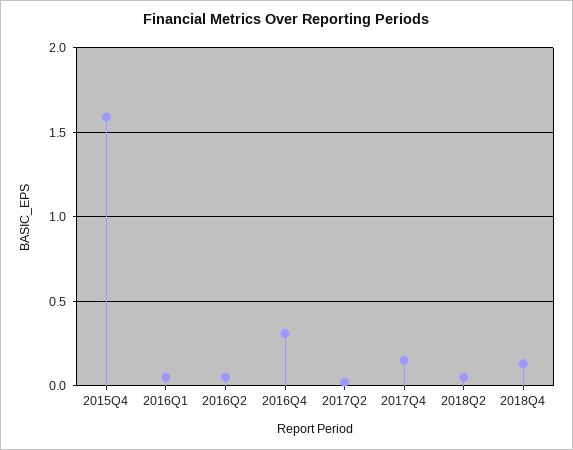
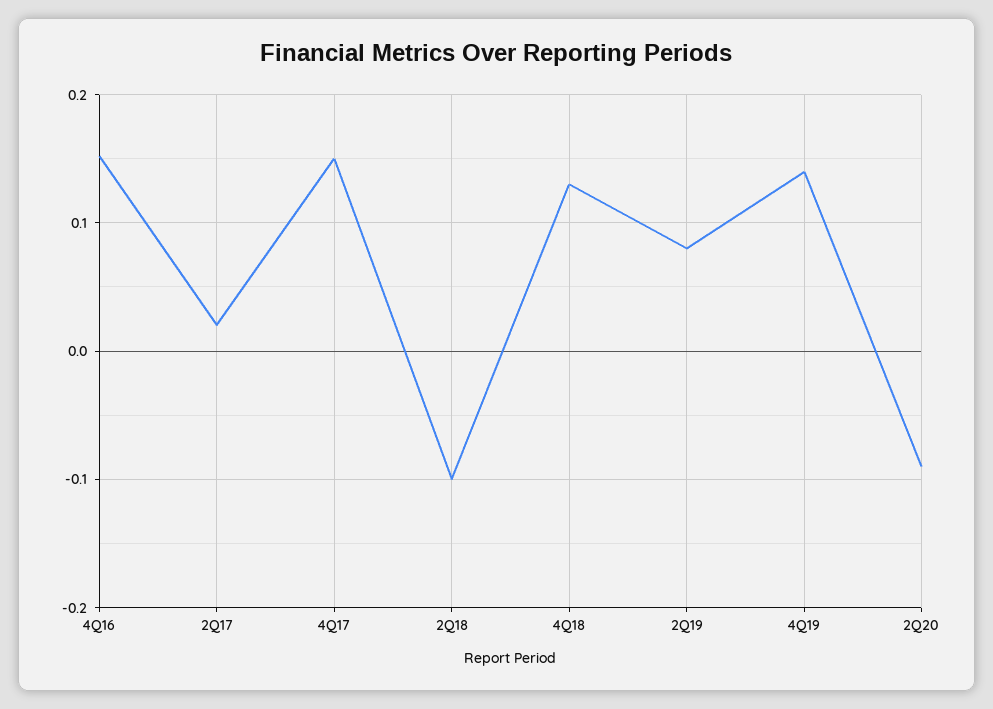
2015Q4: 1.6 -> none
2016Q1: 0.05 -> none
2016Q2: 0.05 -> none
2016Q4: 0.3 -> 0.15
2018Q2: 0.05 -> -0.1
2Q19: none -> 0.08
4Q19: none -> 0.14
2Q20: none -> -0.09

